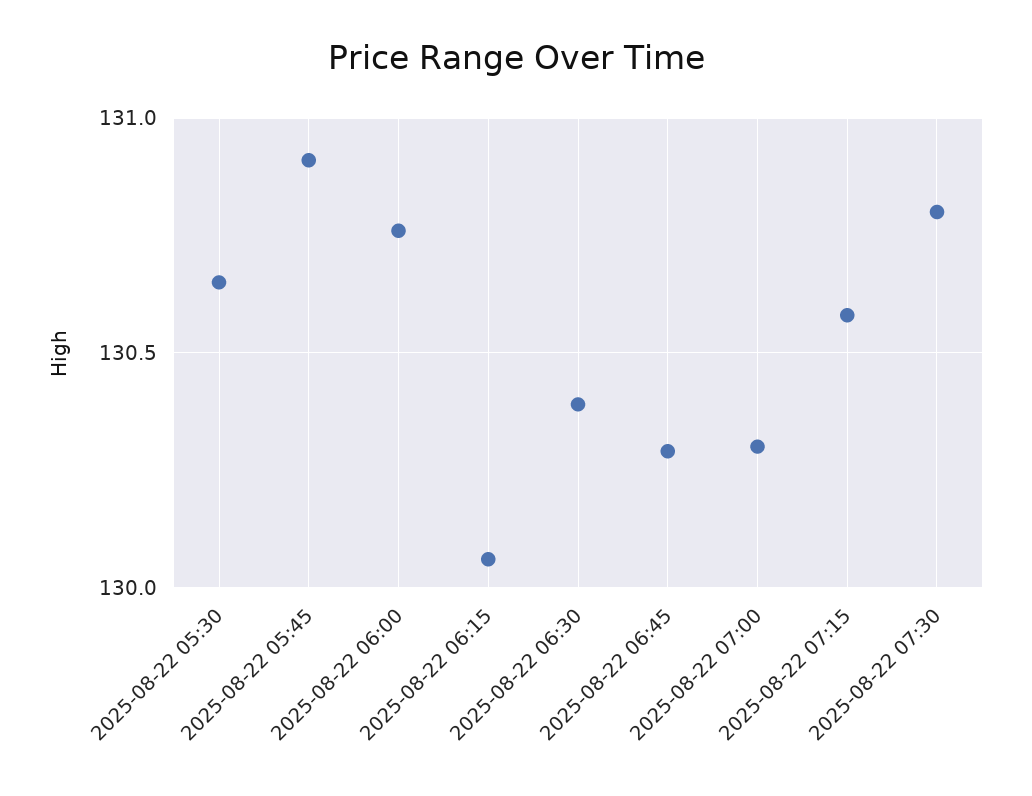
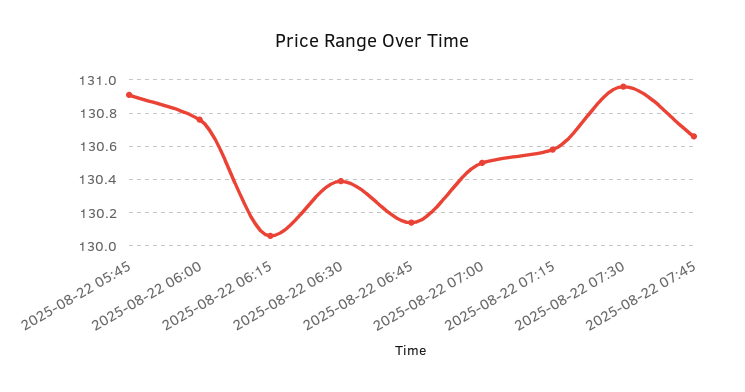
2025-08-22 05:30: 130.65 -> none
2025-08-22 06:45: 130.3 -> 130.15
2025-08-22 07:00: 130.3 -> 130.5
2025-08-22 07:30: 130.8 -> 130.95
2025-08-22 07:45: none -> 130.65

